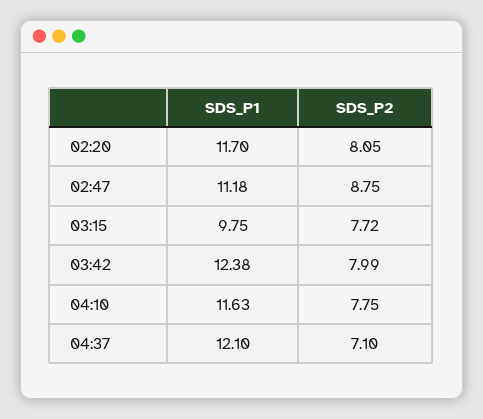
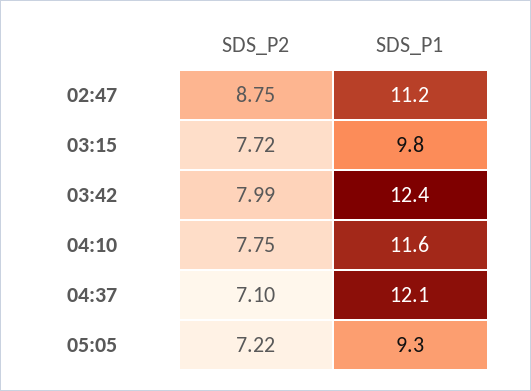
SDS_P1, 02:20: 11.7 -> none
SDS_P2, 02:20: 8.05 -> none
SDS_P2, 05:05: none -> 7.22
SDS_P1, 05:05: none -> 9.3

